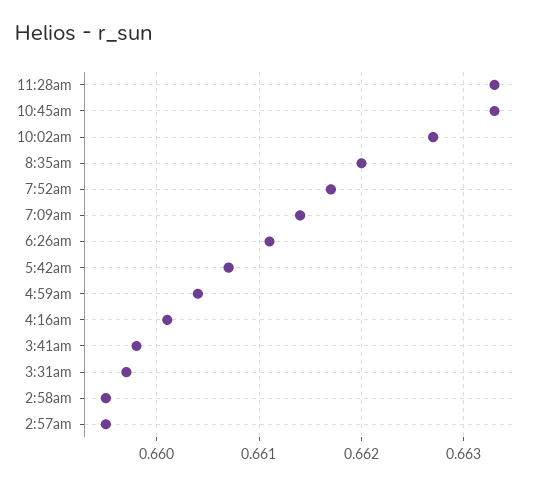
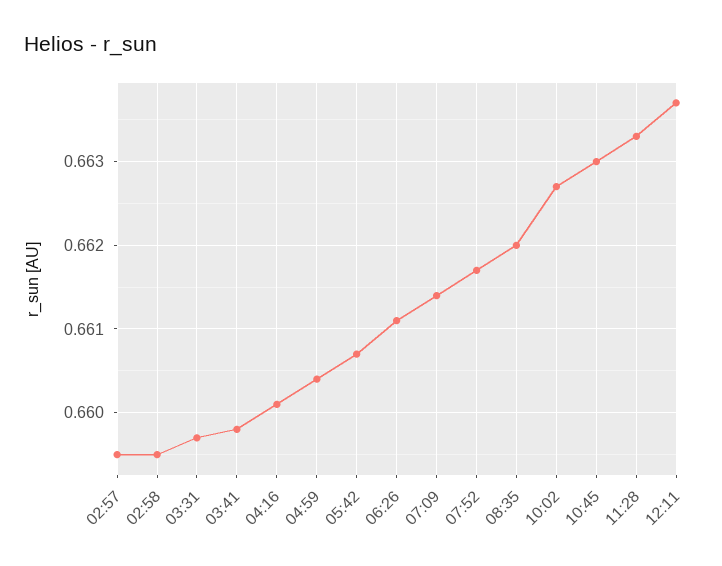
10:45am: 0.6633 -> 0.663
12:11: none -> 0.6637

